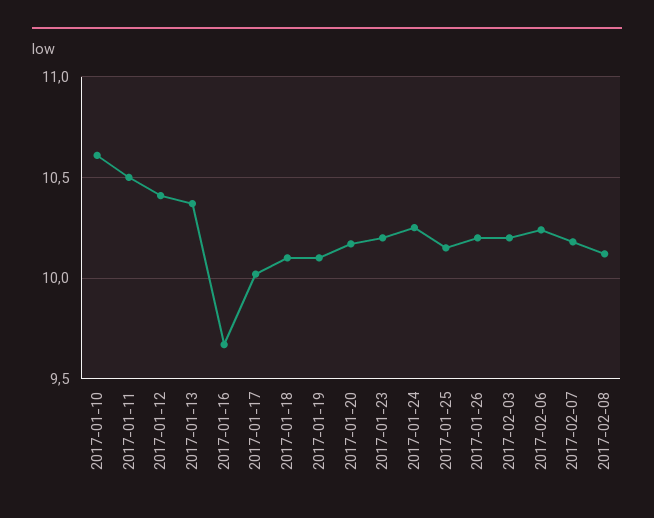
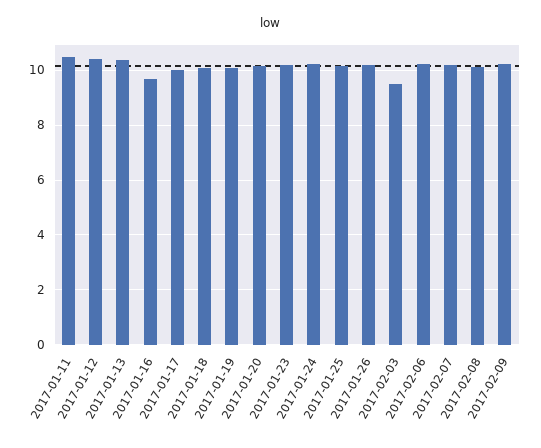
2017-01-10: 10.6 -> none
2017-02-03: 10.2 -> 9.5
2017-02-09: none -> 10.25

